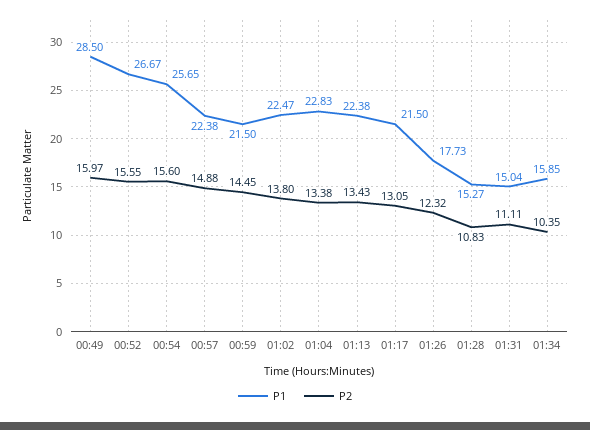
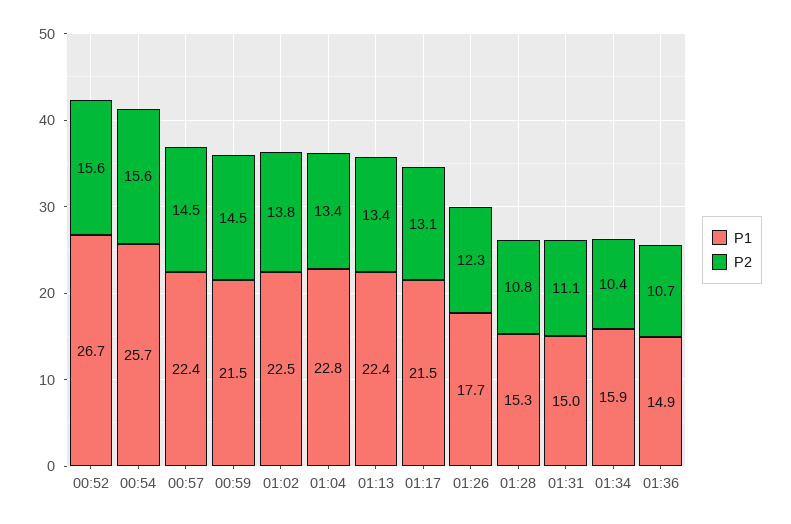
P1, 00:49: 28.5 -> none
P2, 00:49: 15.97 -> none
P2, 00:57: 14.88 -> 14.5
P1, 01:36: none -> 14.9
P2, 01:36: none -> 10.7

